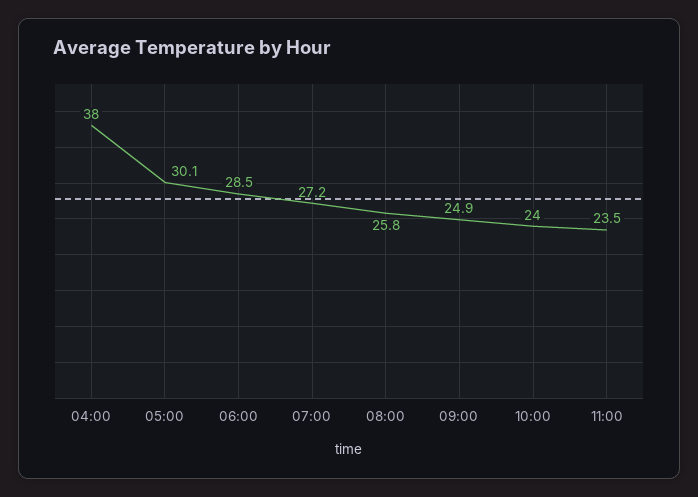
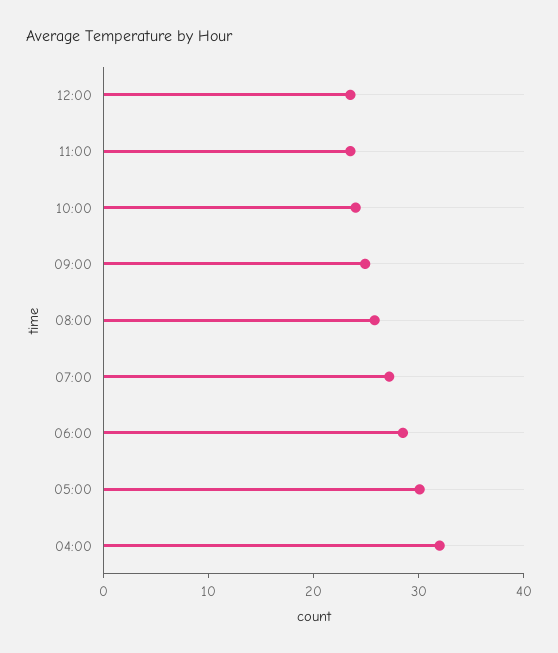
04:00: 38 -> 32
12:00: none -> 24

